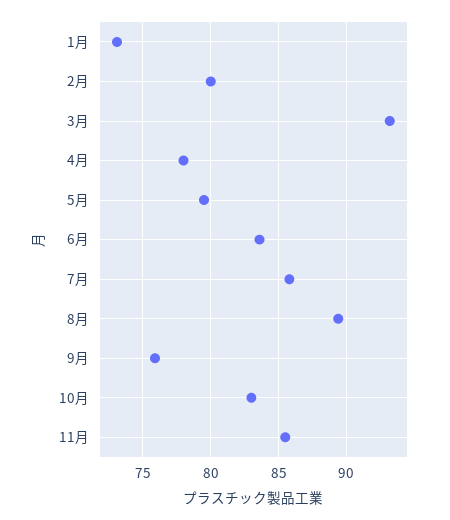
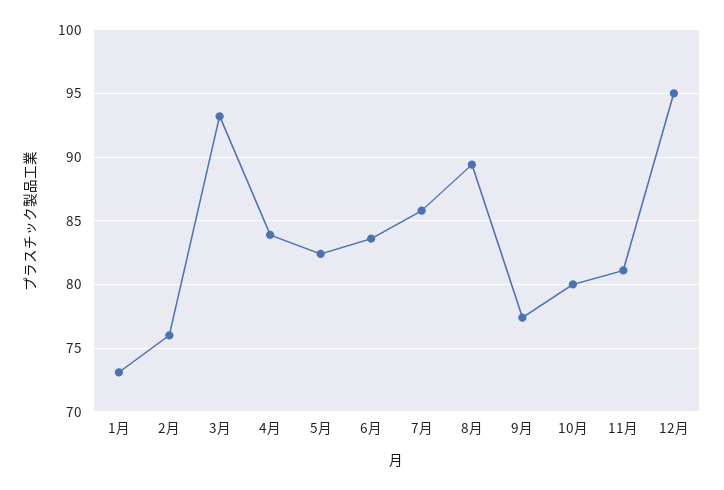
2月: 80 -> 76
4月: 78 -> 84
5月: 79.5 -> 82.5
9月: 76 -> 77.5
10月: 83 -> 80
11月: 85.5 -> 81
12月: none -> 95

